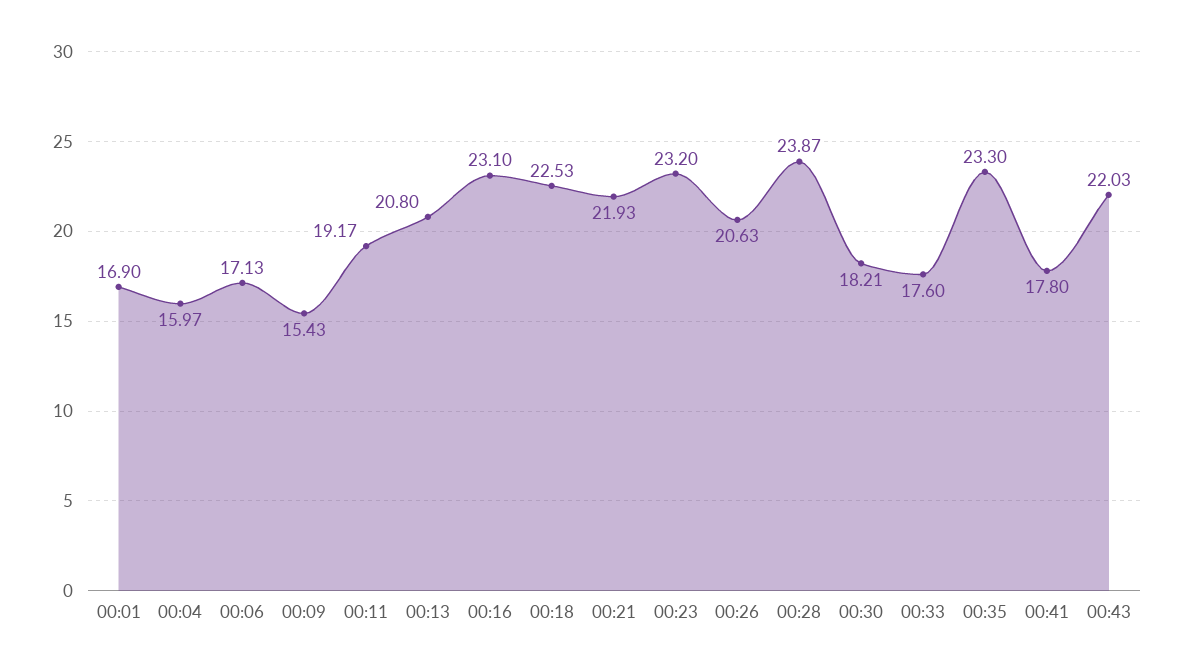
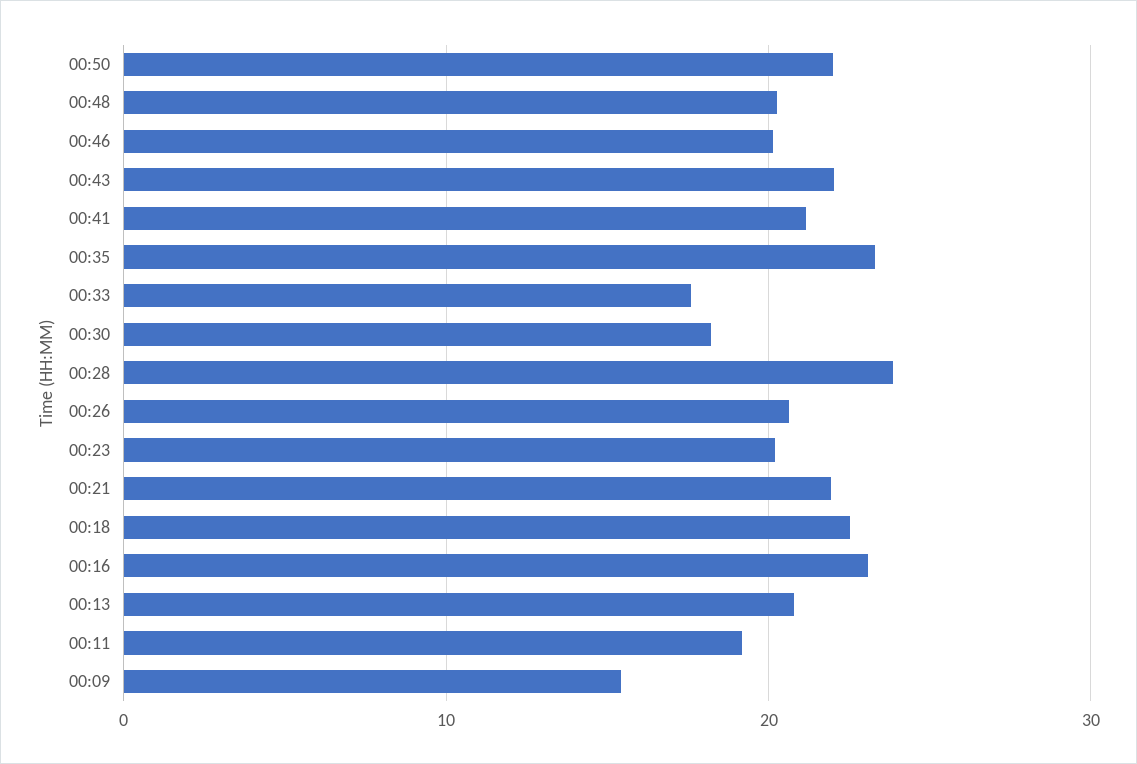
00:01: 16.9 -> none
00:04: 15.97 -> none
00:06: 17.13 -> none
00:23: 23.2 -> 20
00:41: 17.8 -> 21
00:50: none -> 22
00:48: none -> 20
00:46: none -> 20

